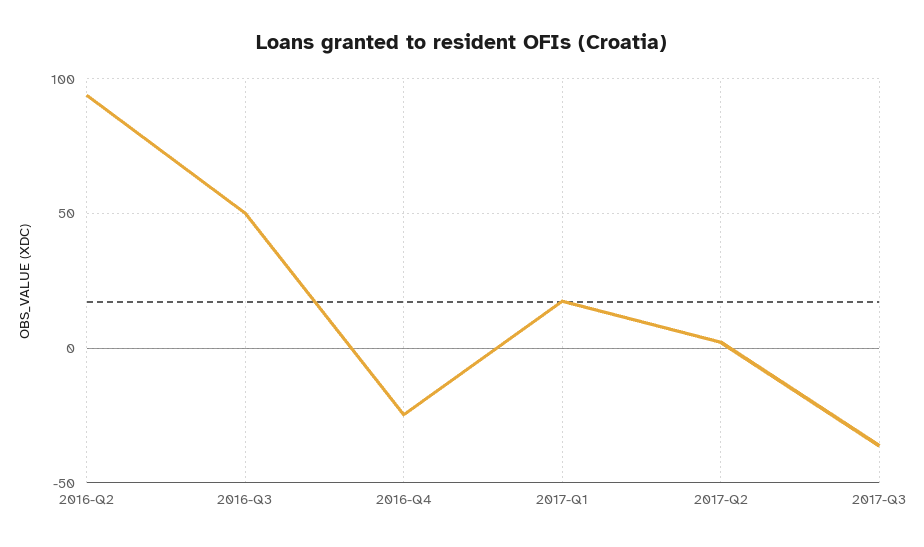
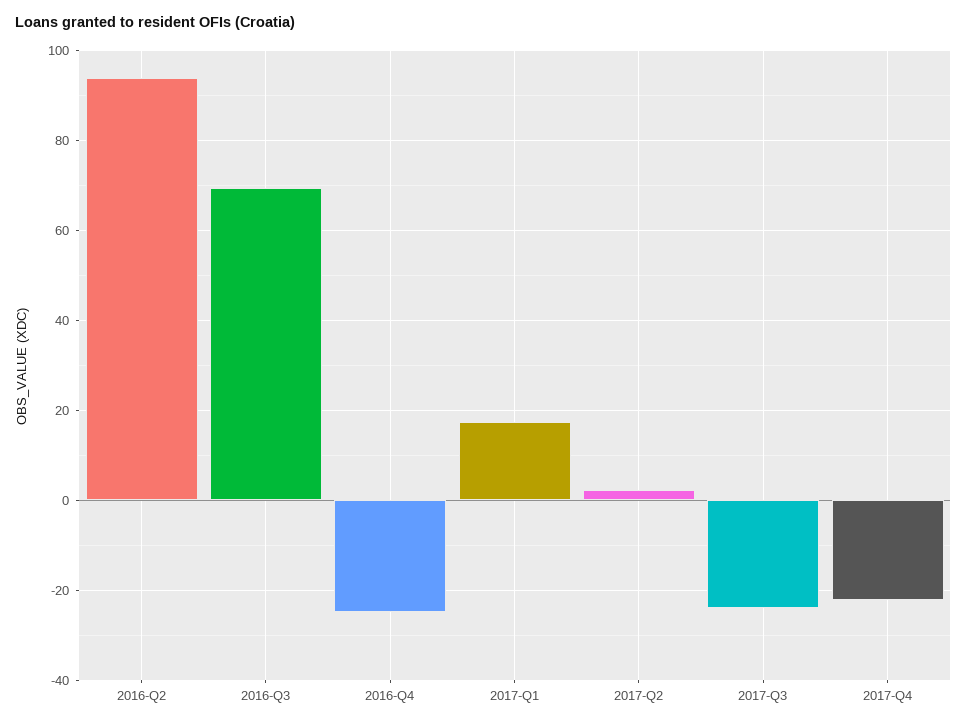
2016-Q3: 50 -> 70
2017-Q3: -35 -> -24
2017-Q4: none -> -22

